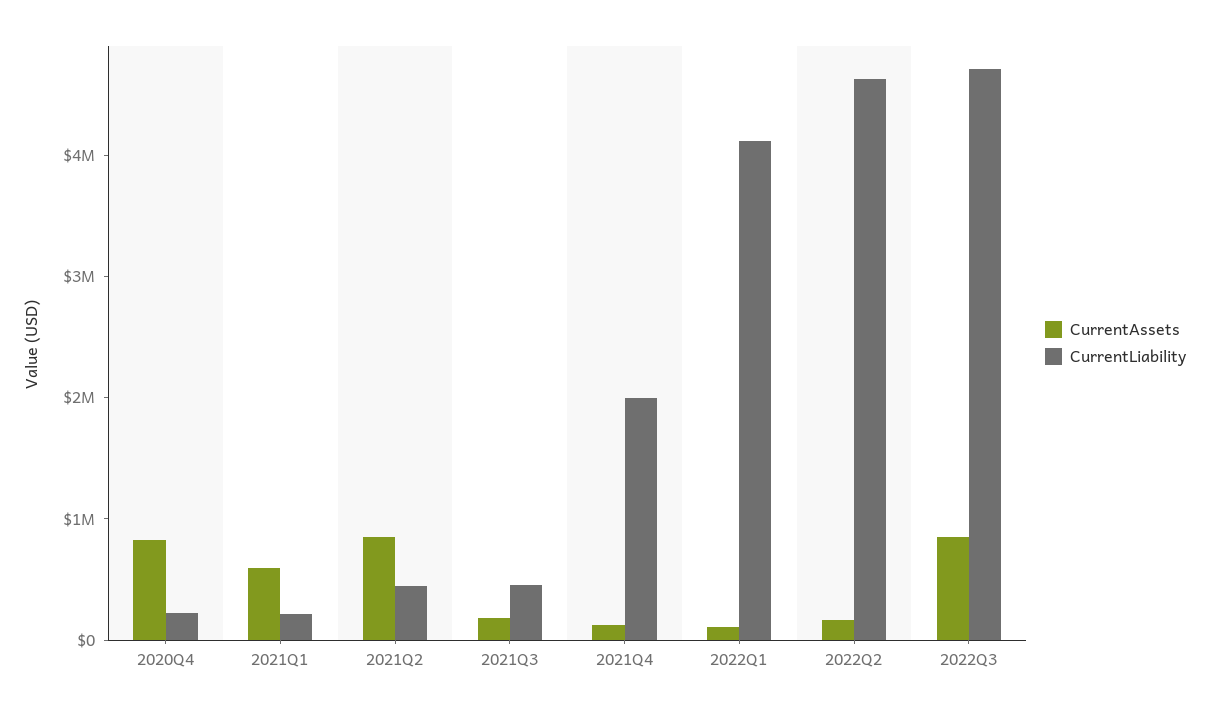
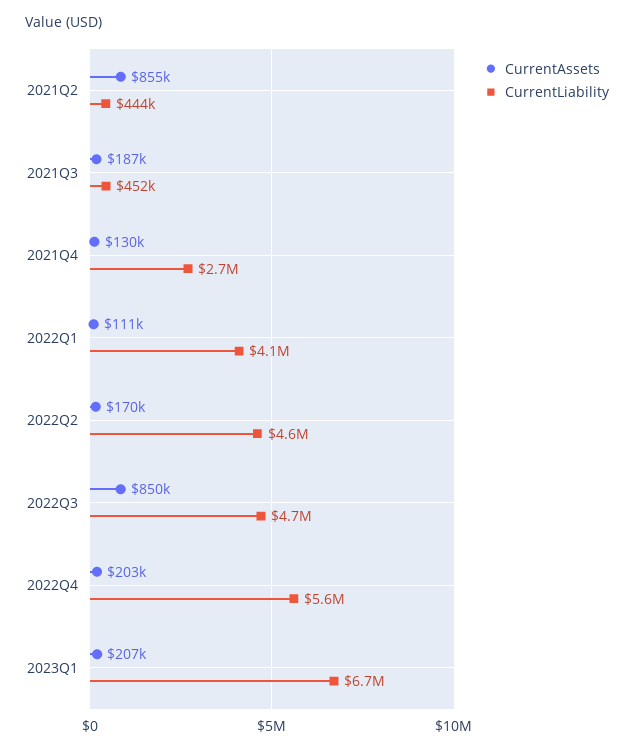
CurrentAssets, 2020Q4: 800000 -> none
CurrentLiability, 2020Q4: 200000 -> none
CurrentAssets, 2021Q1: 600000 -> none
CurrentLiability, 2021Q1: 200000 -> none
CurrentLiability, 2021Q4: 2000000 -> 2700000
CurrentAssets, 2022Q4: none -> 203000
CurrentLiability, 2022Q4: none -> 5600000
CurrentAssets, 2023Q1: none -> 207000
CurrentLiability, 2023Q1: none -> 6700000

